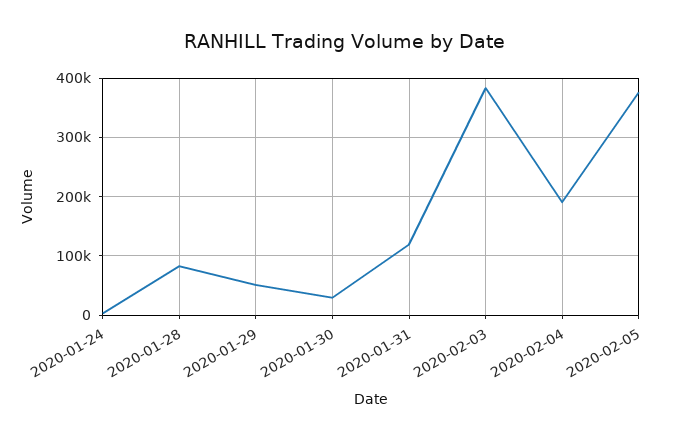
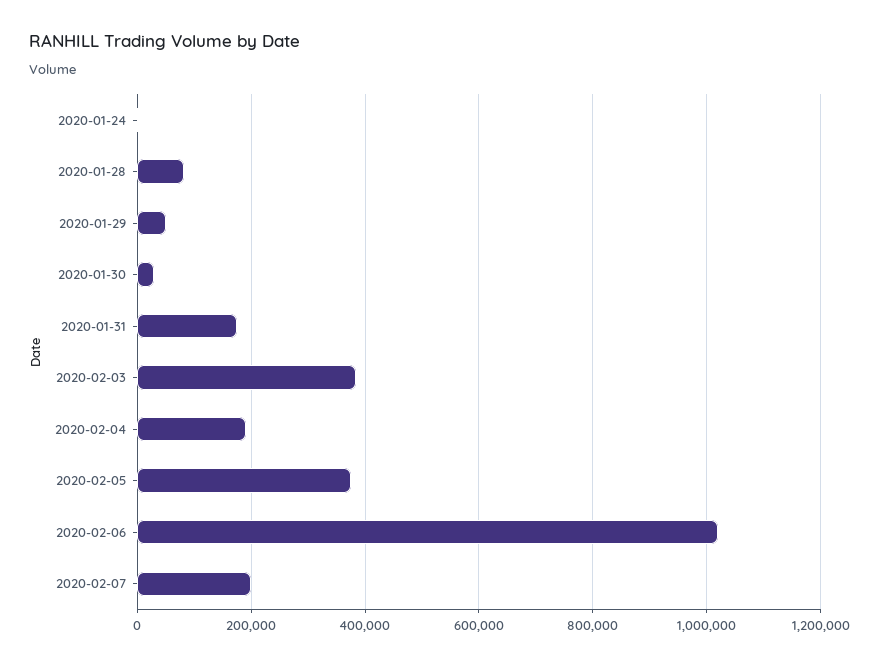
2020-01-31: 120000 -> 180000
2020-02-06: none -> 1020000
2020-02-07: none -> 200000

